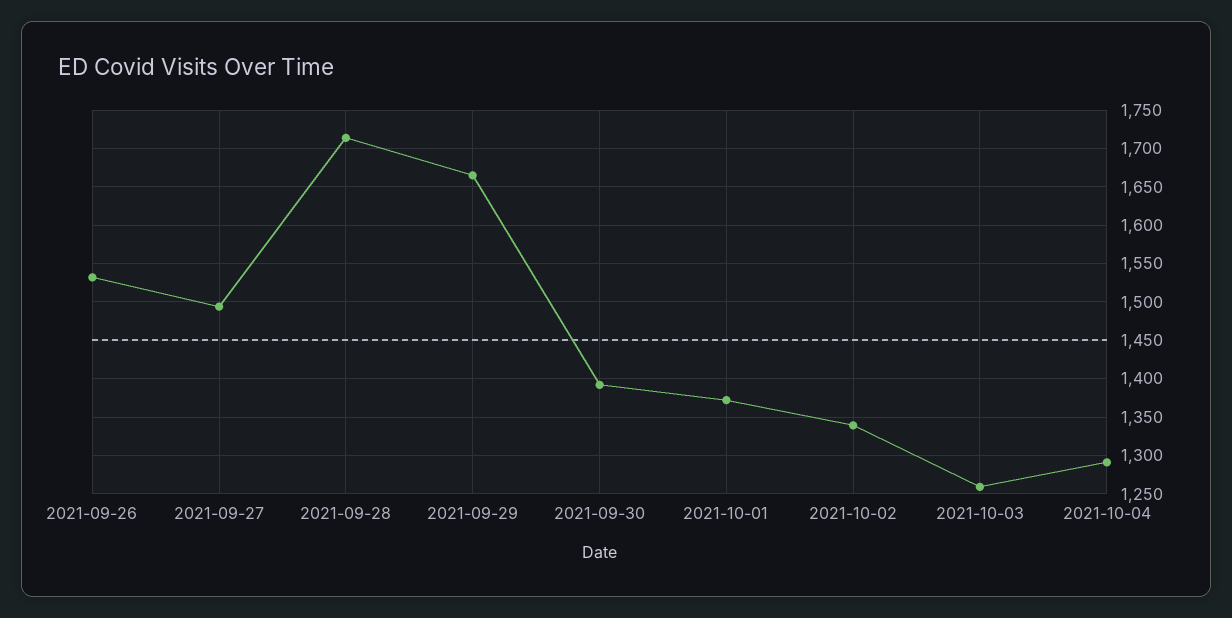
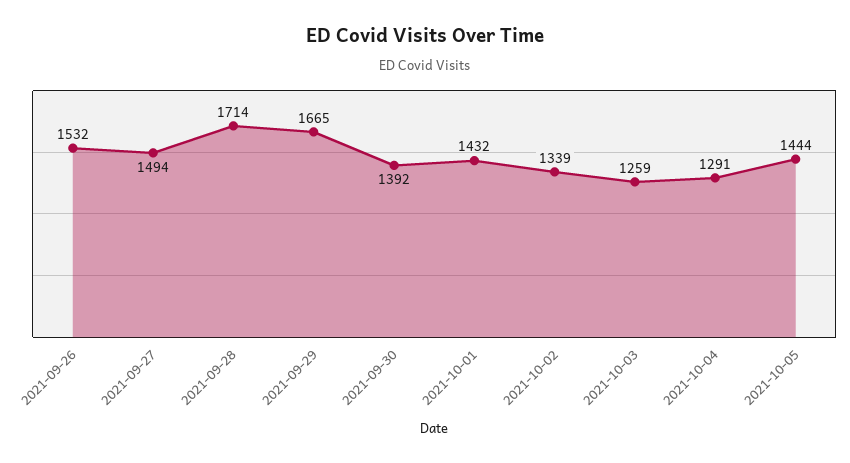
2021-10-01: 1370 -> 1432
2021-10-05: none -> 1444

